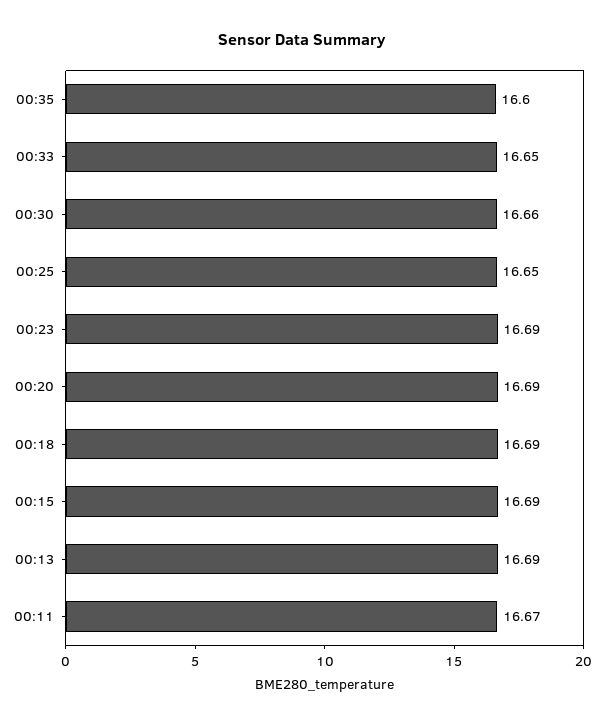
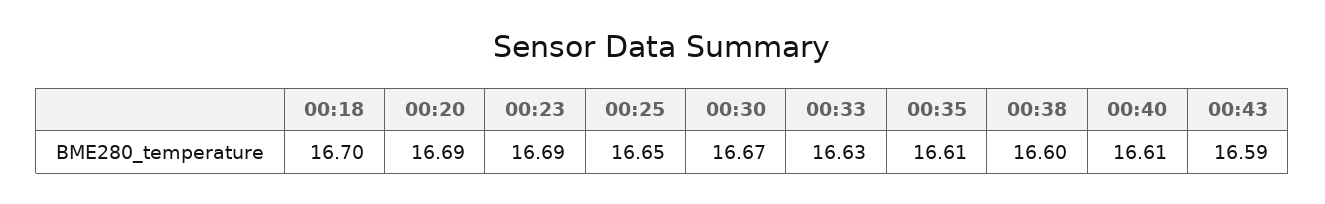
00:35: 16.6 -> 16.61
00:33: 16.65 -> 16.63
00:30: 16.66 -> 16.67
00:18: 16.69 -> 16.7
00:15: 16.69 -> none
00:13: 16.69 -> none
00:11: 16.67 -> none
00:38: none -> 16.6
00:40: none -> 16.61
00:43: none -> 16.59

